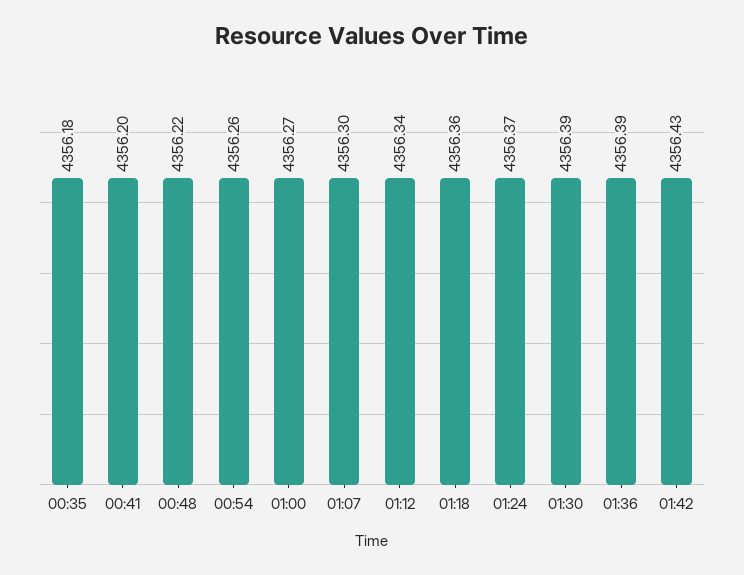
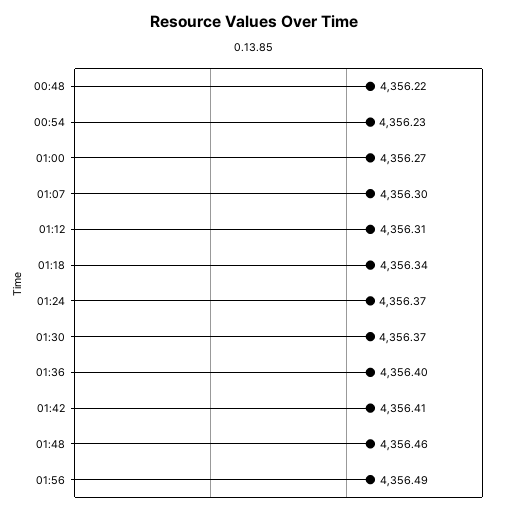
00:35: 4356.18 -> none
00:41: 4356.2 -> none
00:54: 4356.26 -> 4356.23
01:12: 4356.34 -> 4356.31
01:18: 4356.36 -> 4356.34
01:30: 4356.39 -> 4356.37
01:36: 4356.39 -> 4356.4
01:42: 4356.43 -> 4356.41
01:48: none -> 4356.46
01:56: none -> 4356.49

